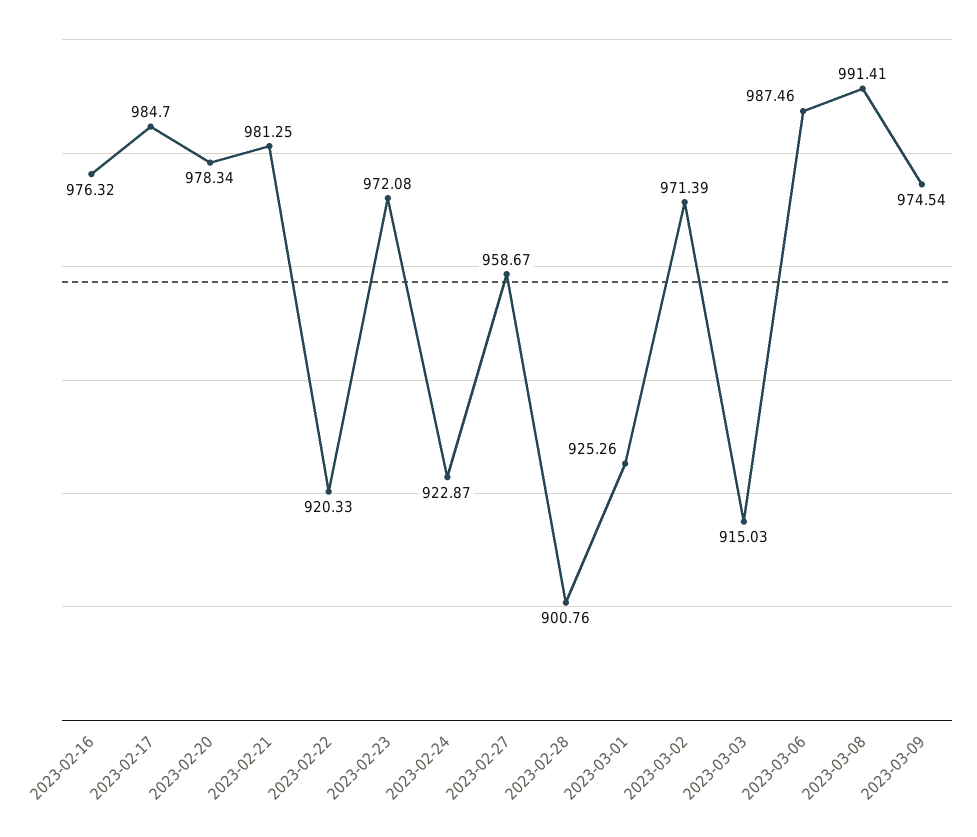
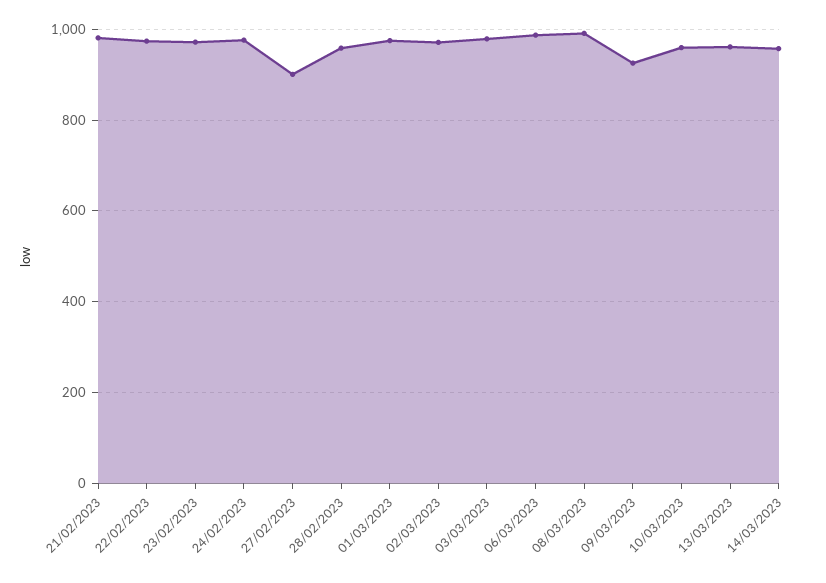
2023-02-16: 976.32 -> none
2023-02-17: 984.7 -> none
2023-02-20: 978.34 -> none
2023-02-22: 920.33 -> 980
2023-02-24: 922.87 -> 980
2023-02-27: 958.67 -> 900
2023-02-28: 900.76 -> 960
2023-03-01: 925.26 -> 980
2023-03-03: 915.03 -> 980
2023-03-09: 974.54 -> 920
10/03/2023: none -> 960
13/03/2023: none -> 960
14/03/2023: none -> 960

